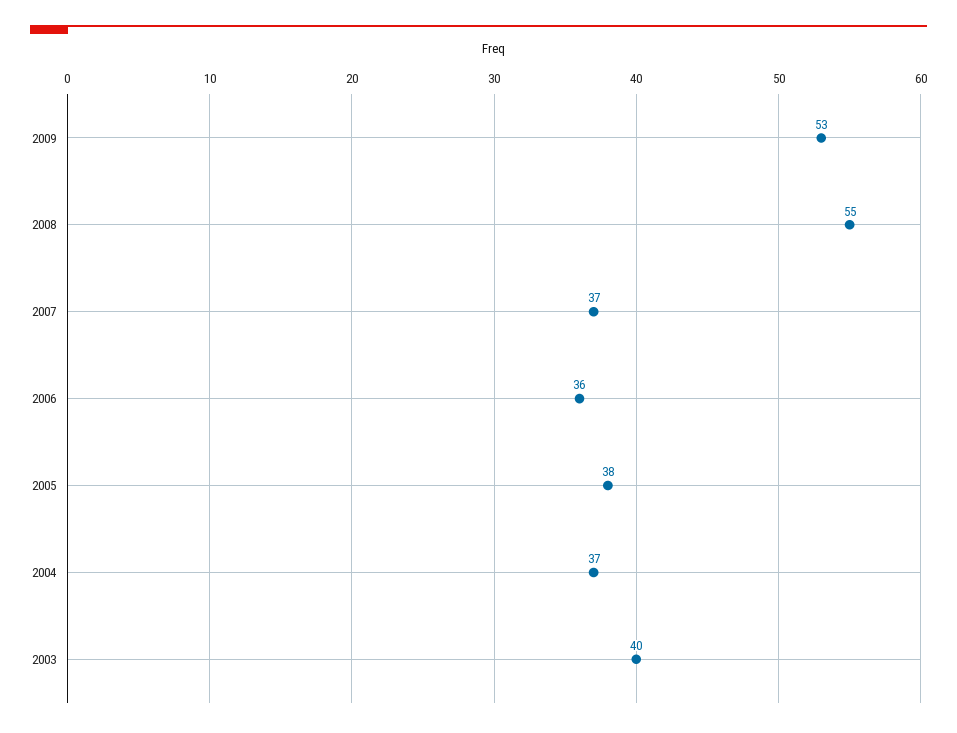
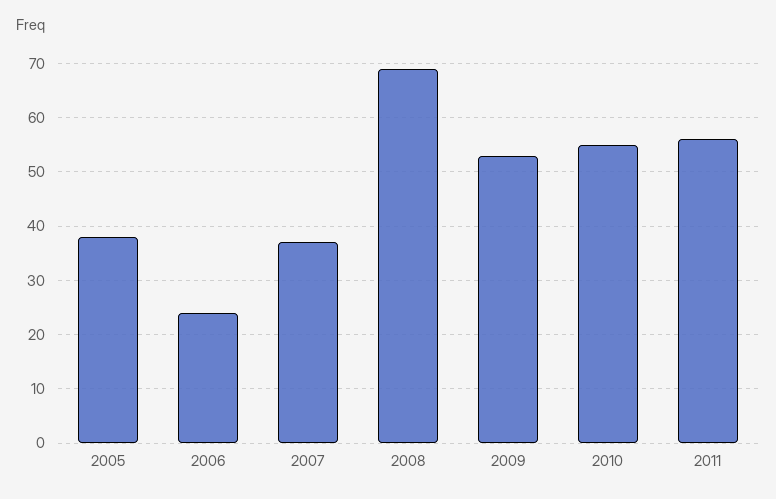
2008: 55 -> 70
2006: 36 -> 25
2004: 37 -> none
2003: 40 -> none
2010: none -> 55
2011: none -> 55

